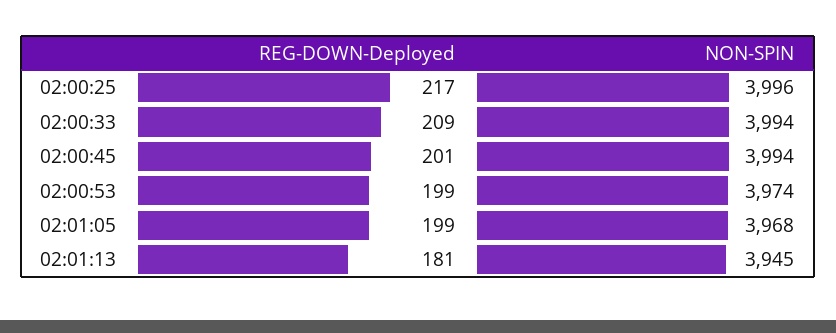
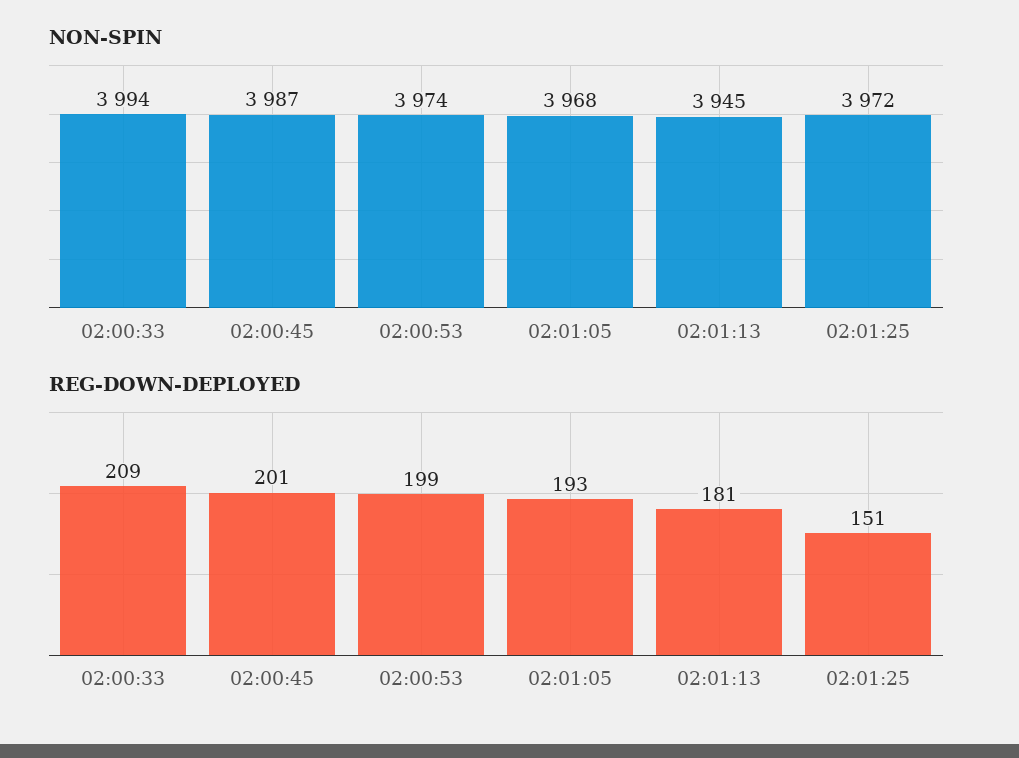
REG-DOWN-Deployed, 02:00:25: 217 -> none
NON-SPIN, 02:00:25: 3996 -> none
NON-SPIN, 02:00:45: 3994 -> 3987
REG-DOWN-Deployed, 02:01:05: 199 -> 193
NON-SPIN, 02:01:25: none -> 3972
REG-DOWN-Deployed, 02:01:25: none -> 151

